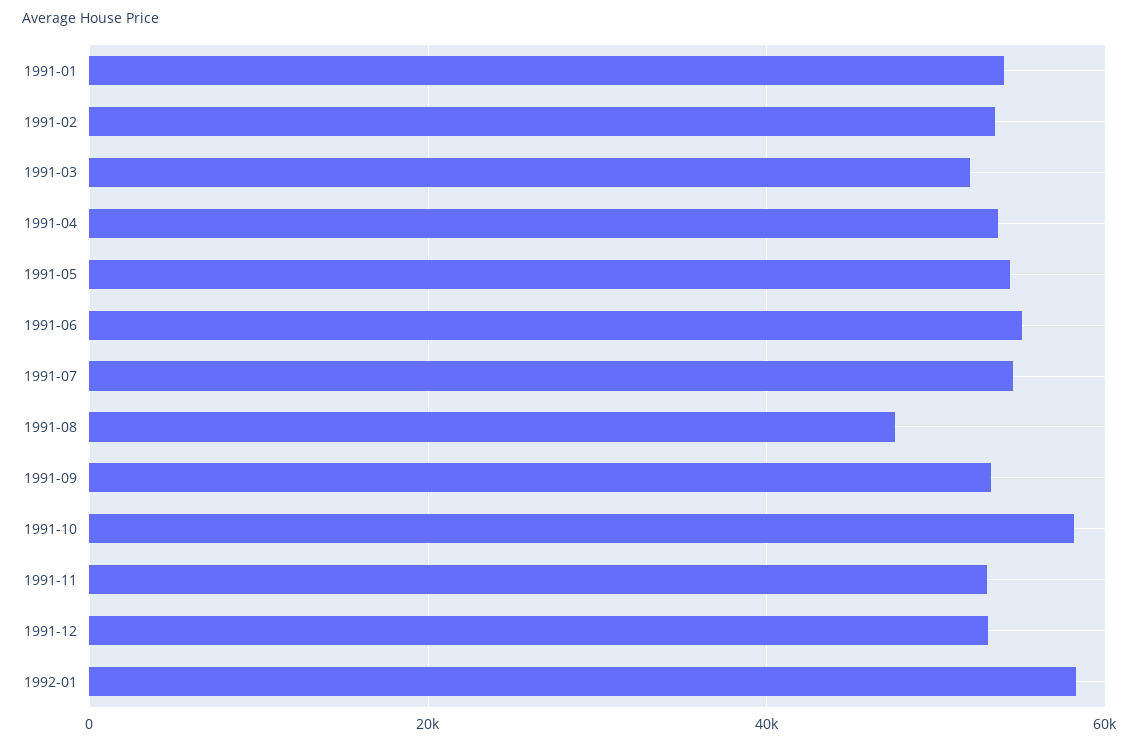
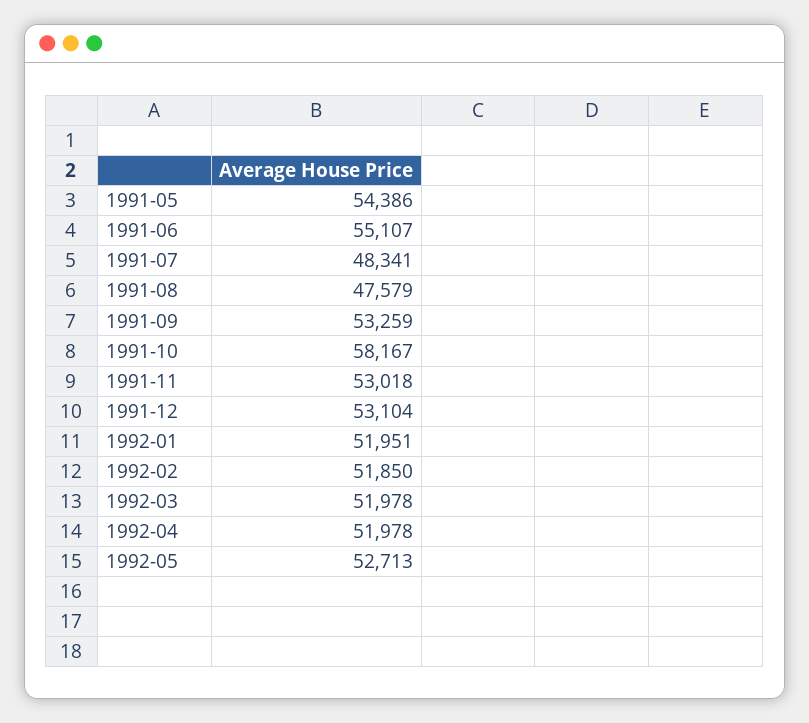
1991-01: 54000 -> none
1991-02: 54000 -> none
1991-03: 52000 -> none
1991-04: 54000 -> none
1991-07: 54000 -> 48341
1992-01: 58000 -> 51951
1992-02: none -> 51850
1992-03: none -> 51978
1992-04: none -> 51978
1992-05: none -> 52713

